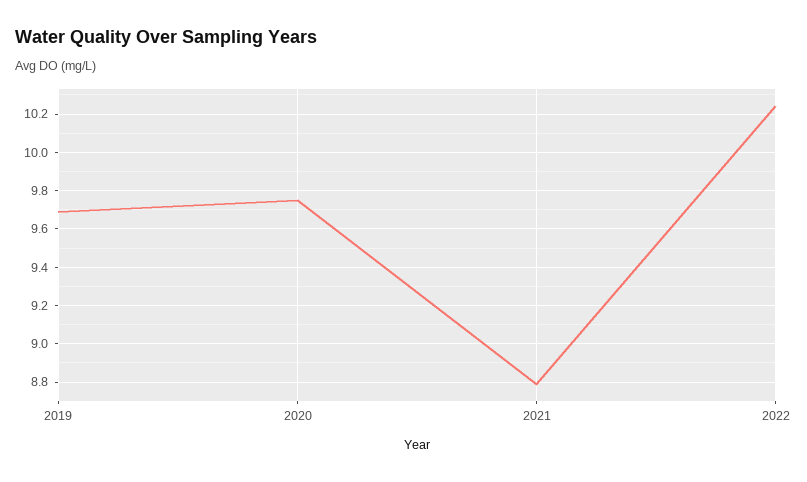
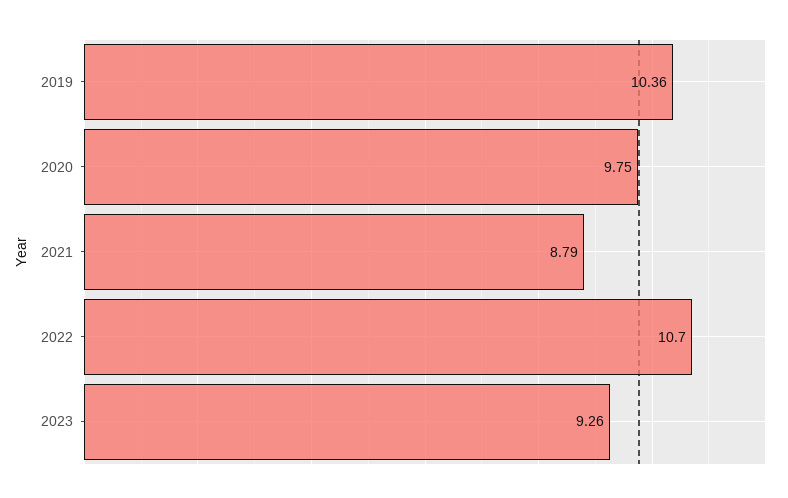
2019: 9.7 -> 10.36
2022: 10.25 -> 10.7
2023: none -> 9.26

